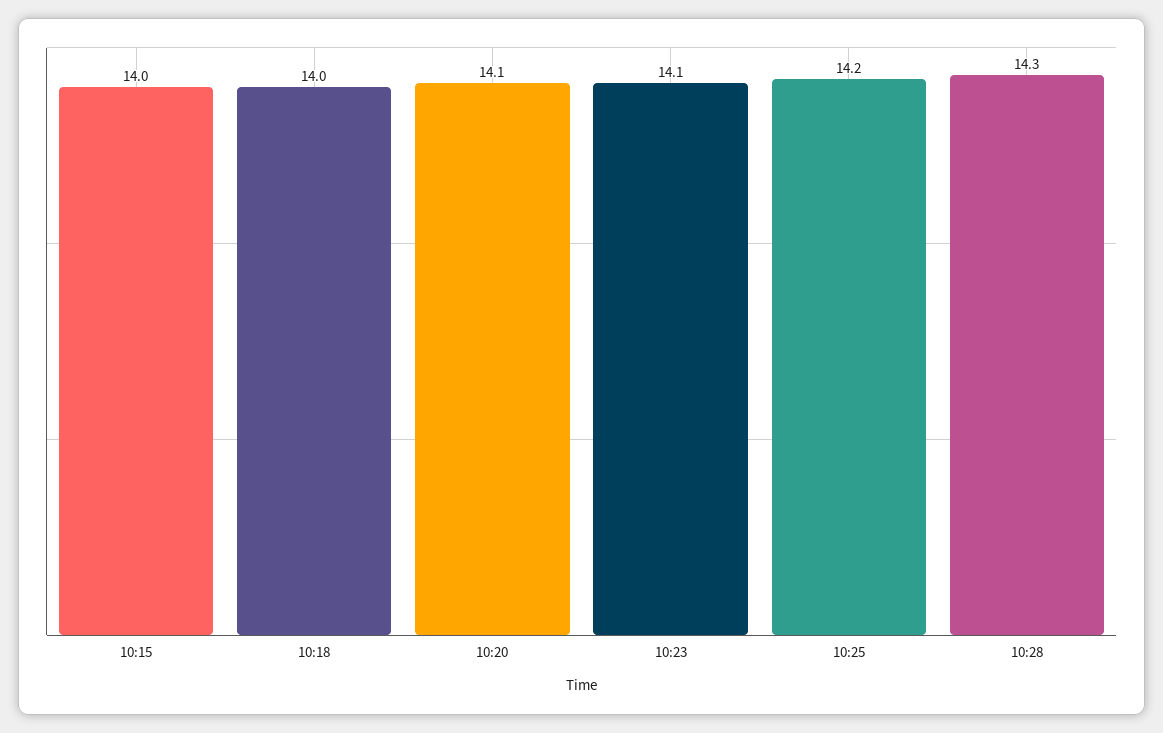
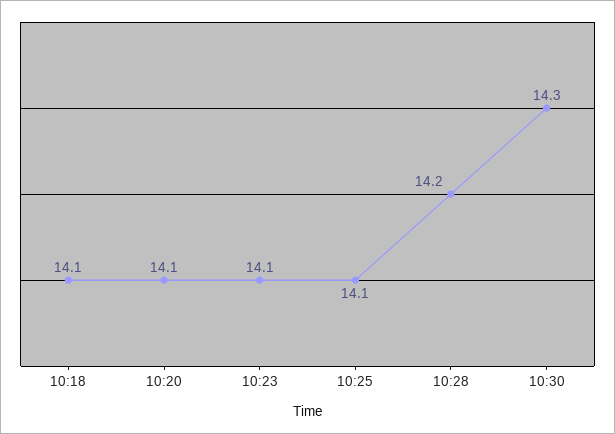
10:15: 14 -> none
10:18: 14 -> 14.1
10:25: 14.2 -> 14.1
10:28: 14.3 -> 14.2
10:30: none -> 14.3

